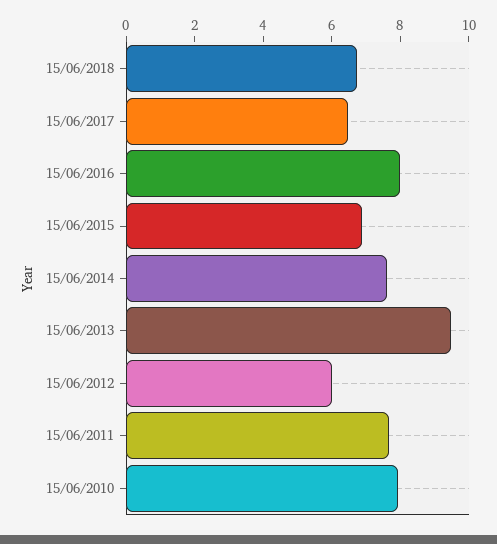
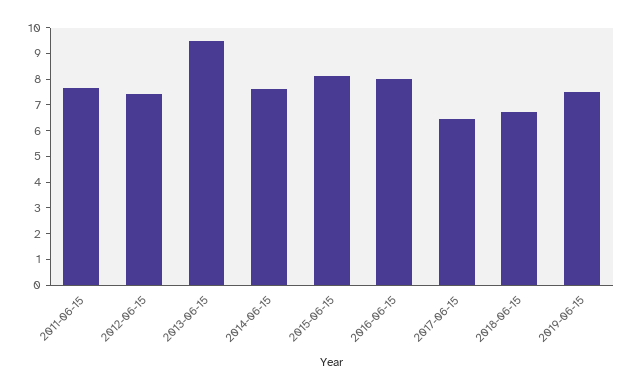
15/06/2015: 7 -> 8
15/06/2012: 6 -> 7.5
15/06/2010: 8 -> none
2019-06-15: none -> 7.5

